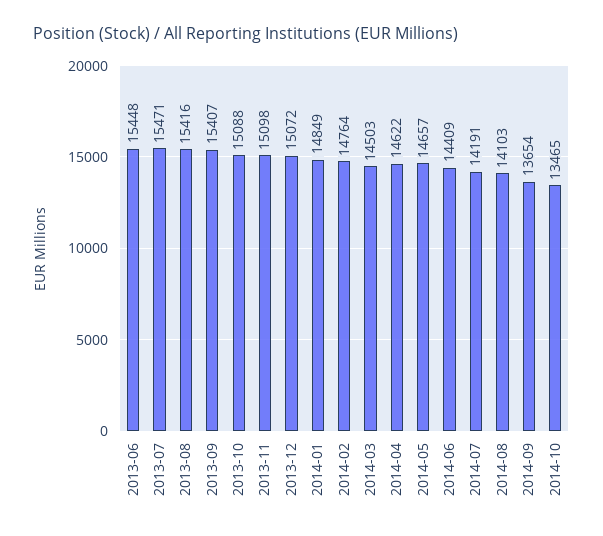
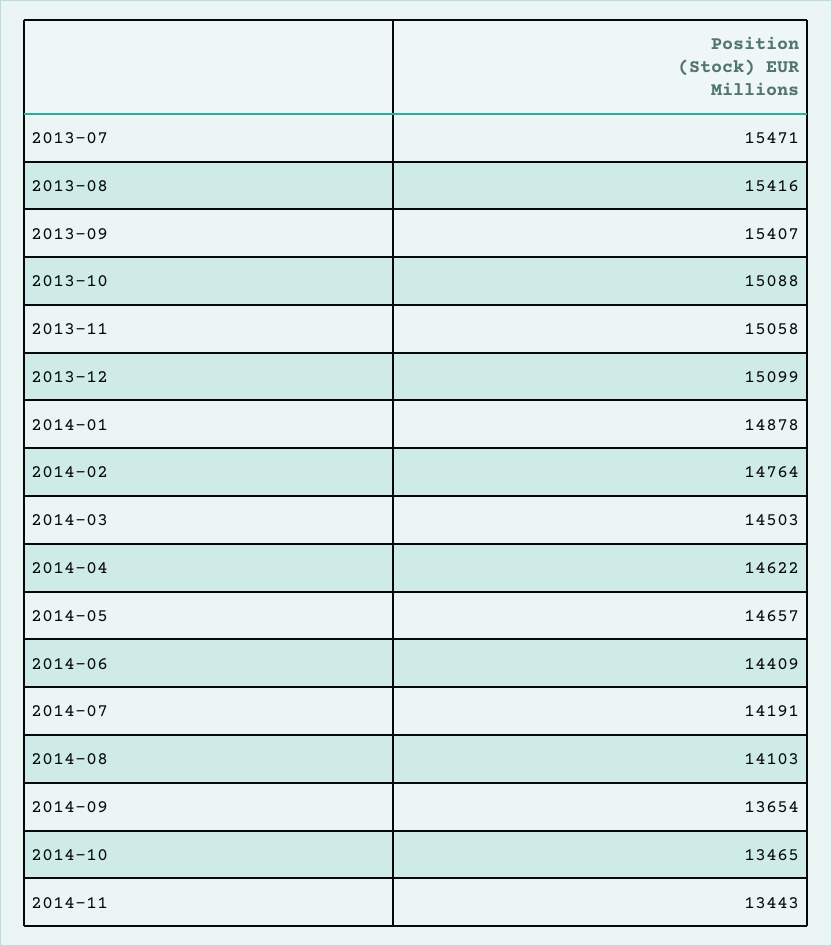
2013-06: 15448 -> none
2013-11: 15098 -> 15058
2013-12: 15072 -> 15099
2014-01: 14849 -> 14878
2014-11: none -> 13443

